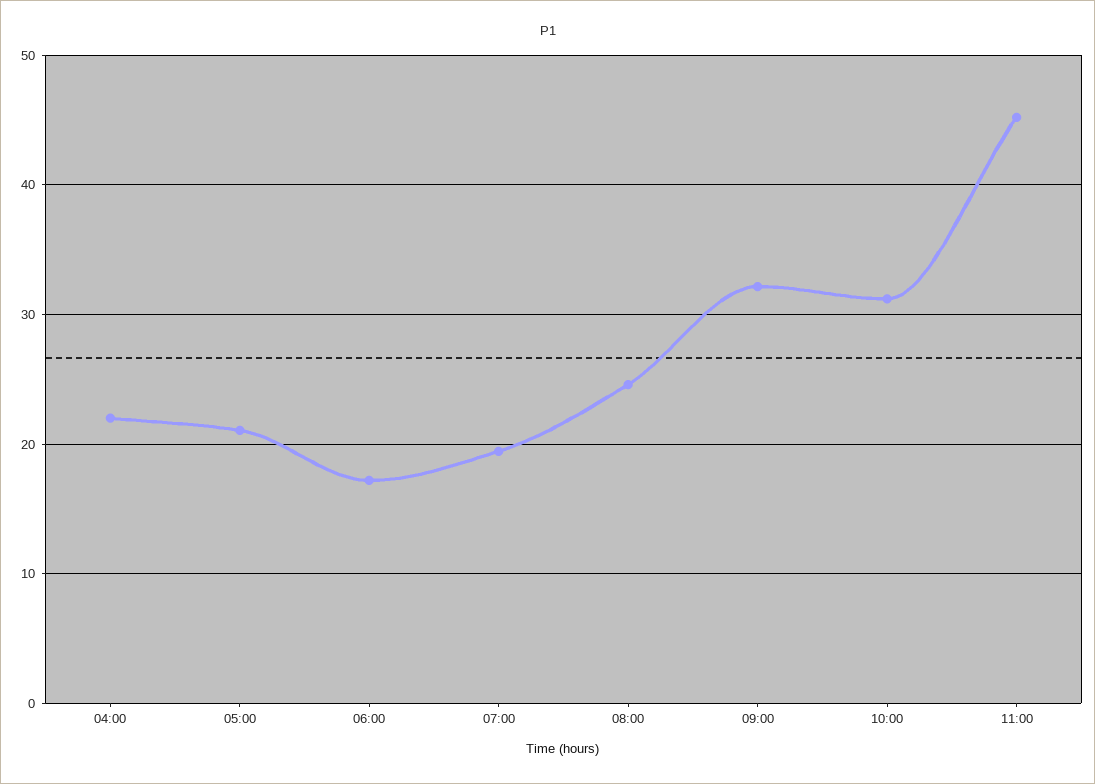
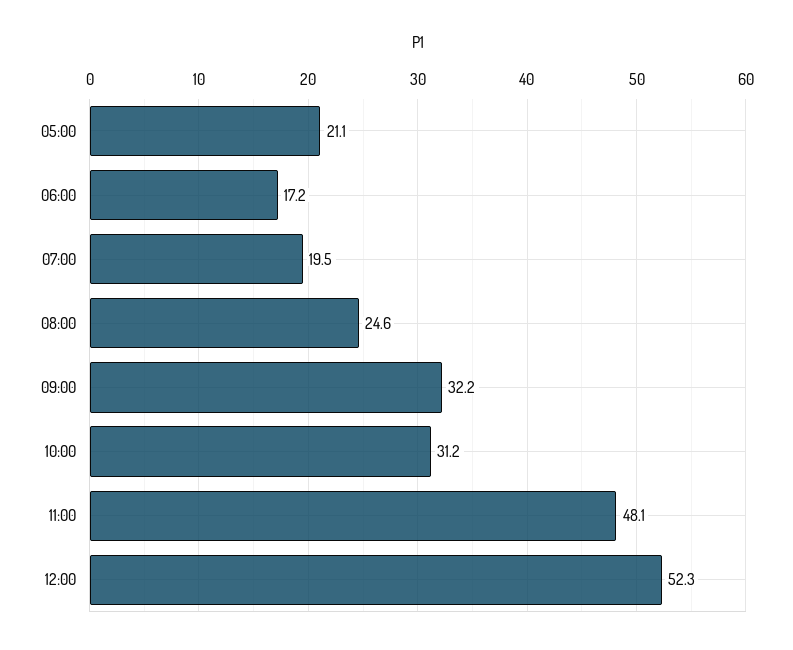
04:00: 22 -> none
11:00: 45 -> 48.1
12:00: none -> 52.3

